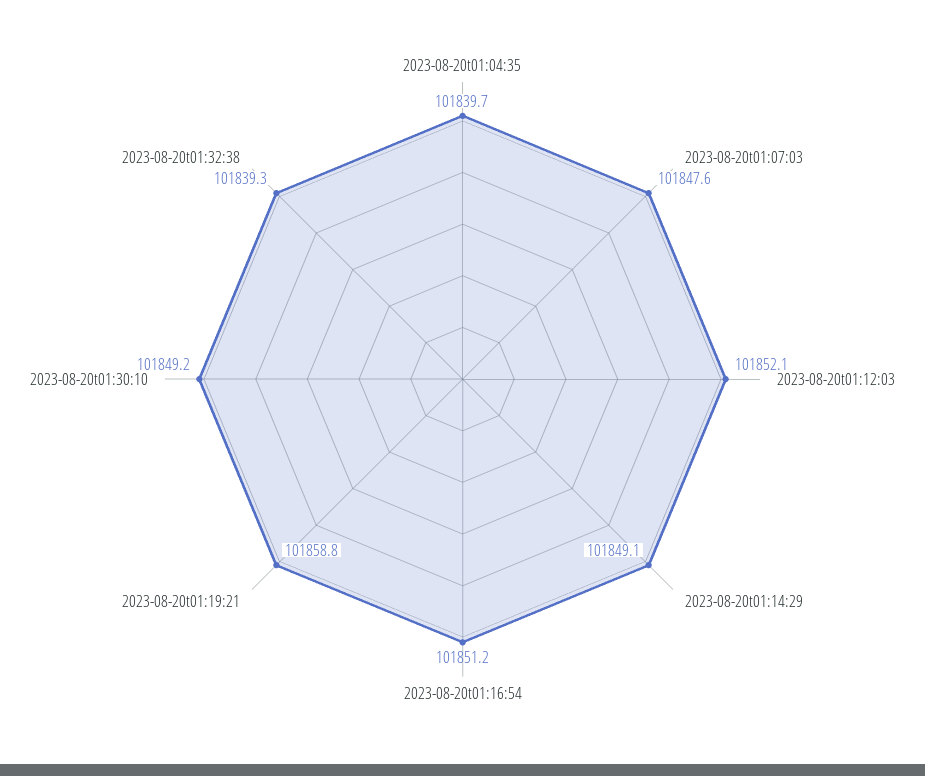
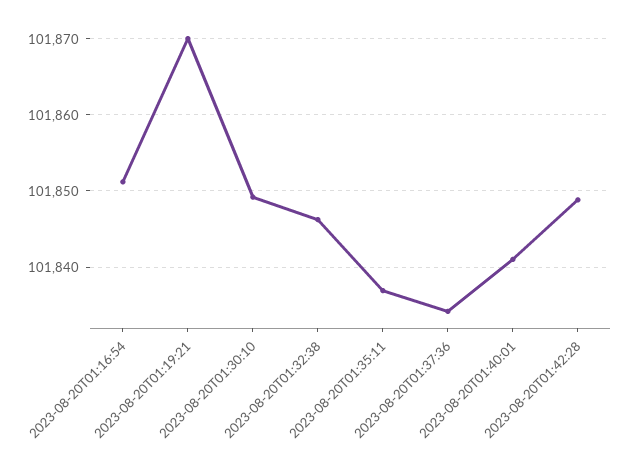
2023-08-20t01:04:35: 101839.7 -> none
2023-08-20t01:07:03: 101847.6 -> none
2023-08-20t01:12:03: 101852.1 -> none
2023-08-20t01:14:29: 101849.1 -> none
2023-08-20t01:19:21: 101858.8 -> 101870
2023-08-20t01:32:38: 101839.3 -> 101846
2023-08-20T01:35:11: none -> 101837
2023-08-20T01:37:36: none -> 101834
2023-08-20T01:40:01: none -> 101841
2023-08-20T01:42:28: none -> 101849

